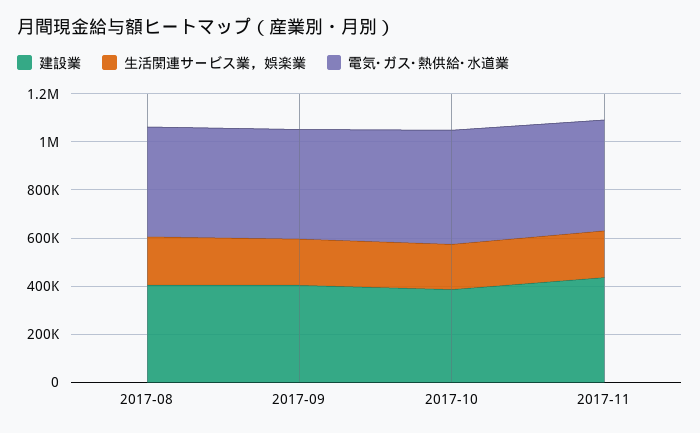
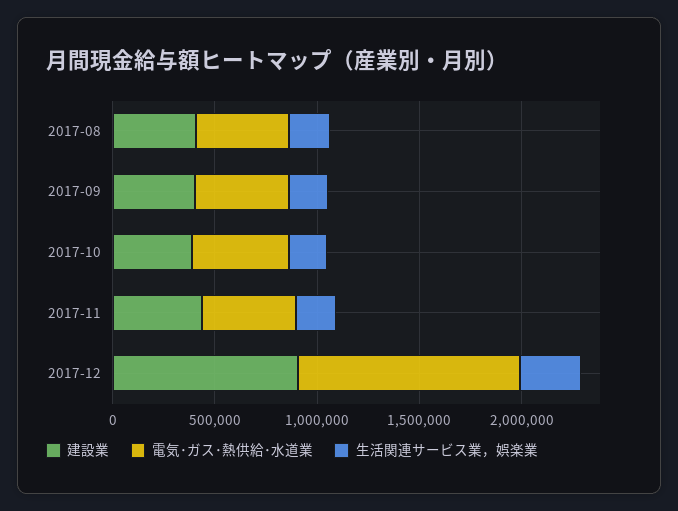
建設業, 2017-12: none -> 900000
電気･ガス･熱供給･水道業, 2017-12: none -> 1100000
生活関連サービス業，娯楽業, 2017-12: none -> 300000

